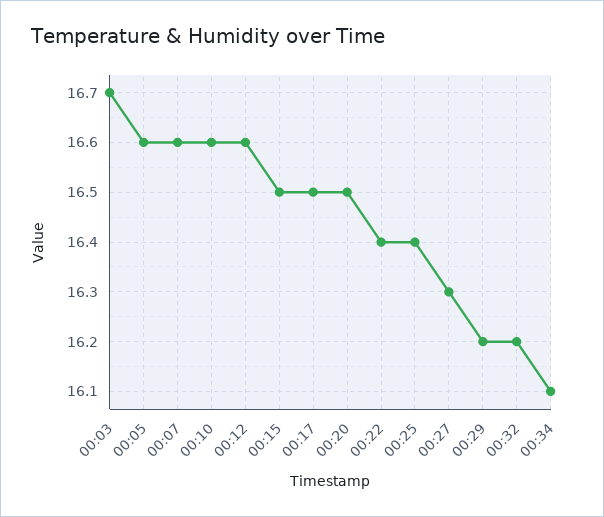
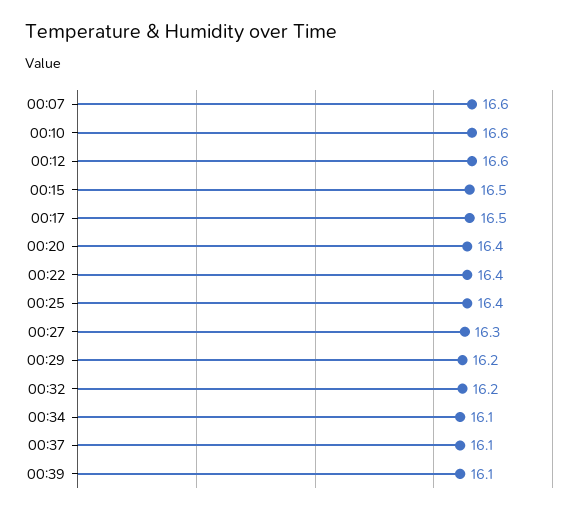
00:03: 16.7 -> none
00:05: 16.6 -> none
00:20: 16.5 -> 16.4
00:37: none -> 16.1
00:39: none -> 16.1

